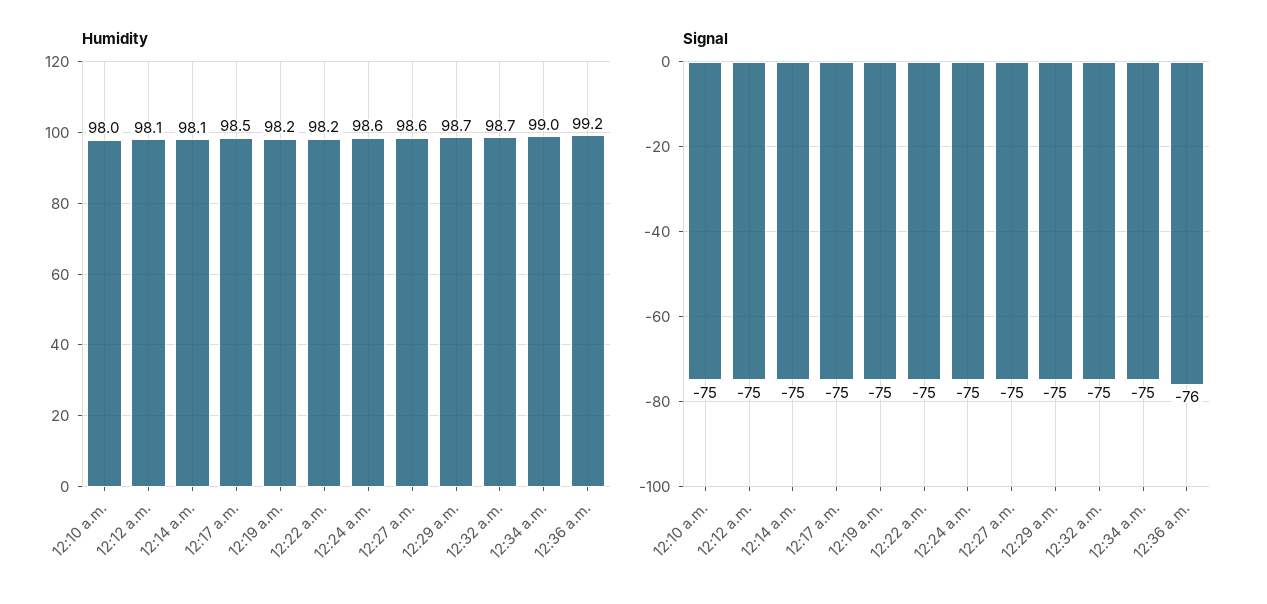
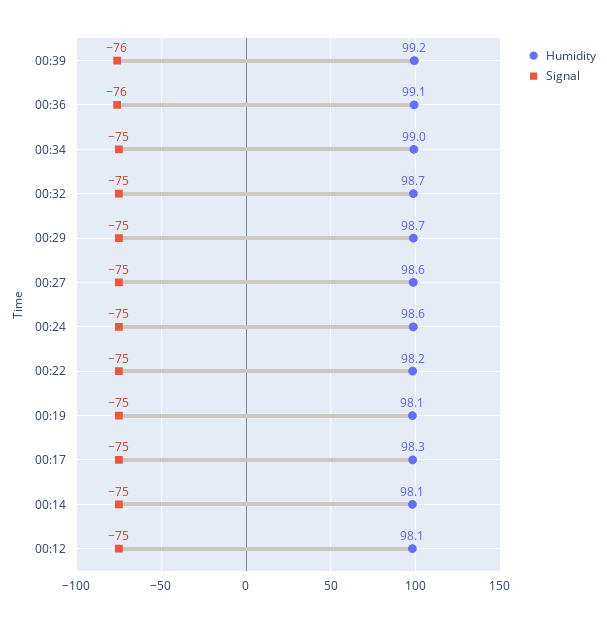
Humidity, 12:10 a.m.: 98 -> none
Humidity, 12:17 a.m.: 98.5 -> 98.3
Humidity, 12:19 a.m.: 98.2 -> 98.1
Humidity, 12:36 a.m.: 99.2 -> 99.1
Signal, 12:10 a.m.: -75 -> none
Humidity, 00:39: none -> 99.2
Signal, 00:39: none -> -76

